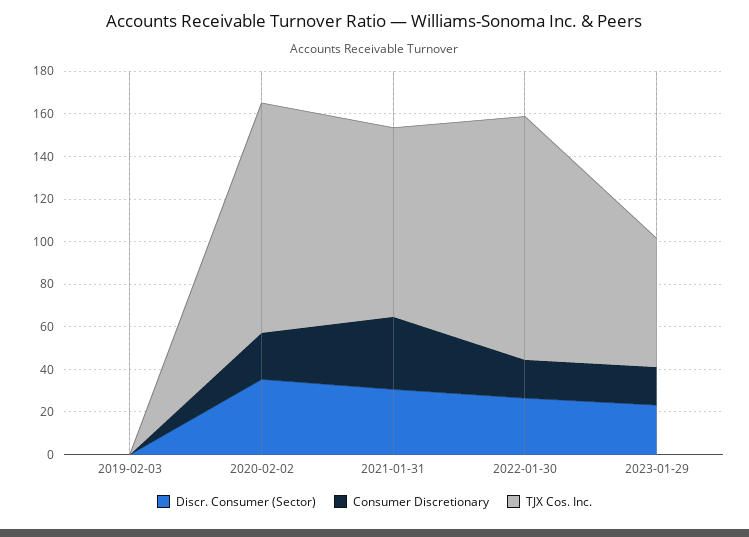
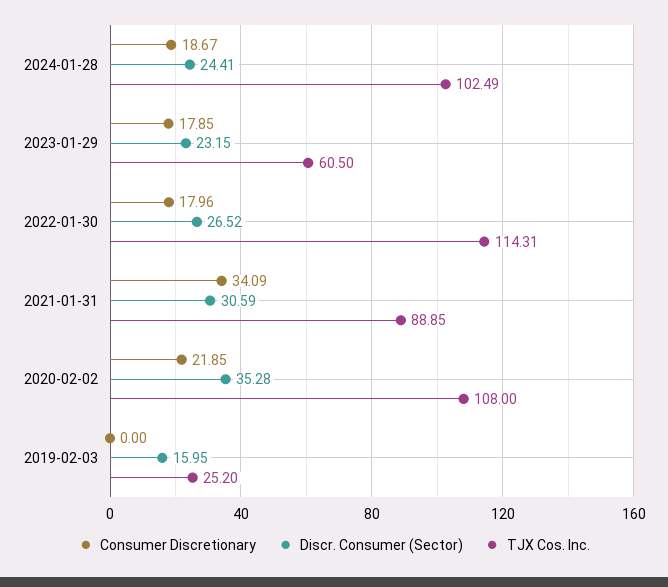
Discr. Consumer (Sector), 2019-02-03: 0 -> 15.95
TJX Cos. Inc., 2019-02-03: 0 -> 25.2
Consumer Discretionary, 2024-01-28: none -> 18.67
Discr. Consumer (Sector), 2024-01-28: none -> 24.41
TJX Cos. Inc., 2024-01-28: none -> 102.49

